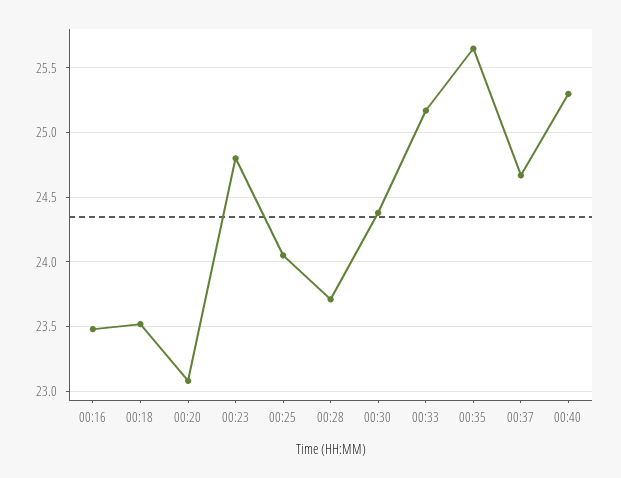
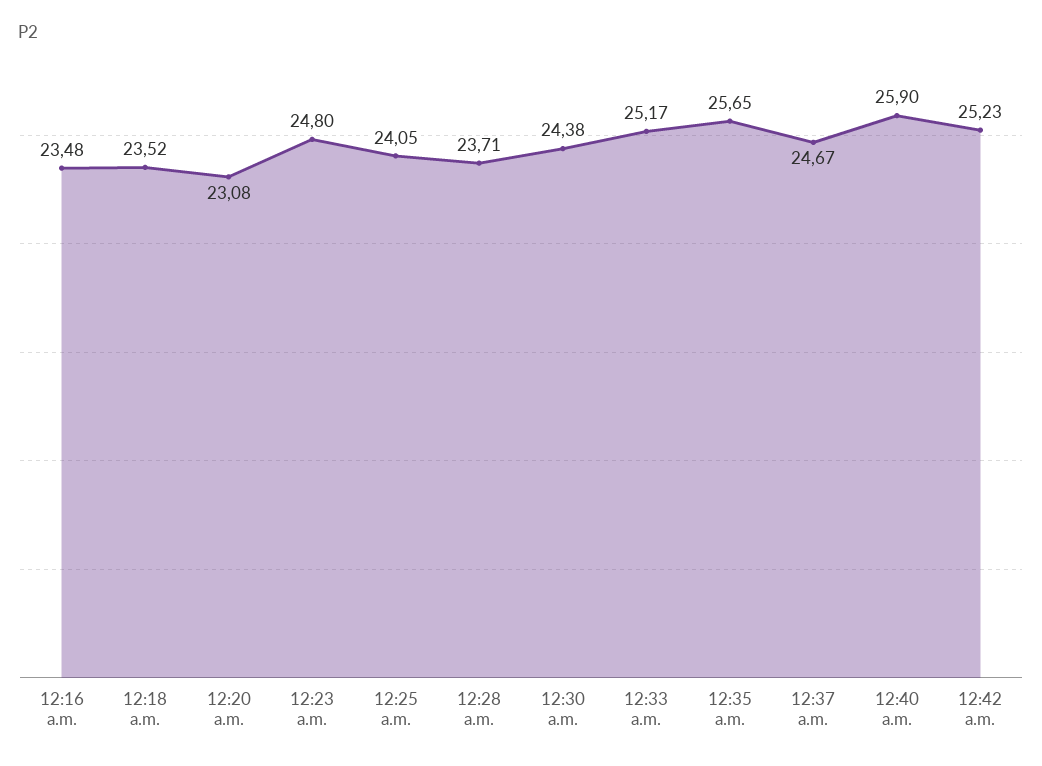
00:40: 25.3 -> 25.9
12:42 a.m.: none -> 25.23

